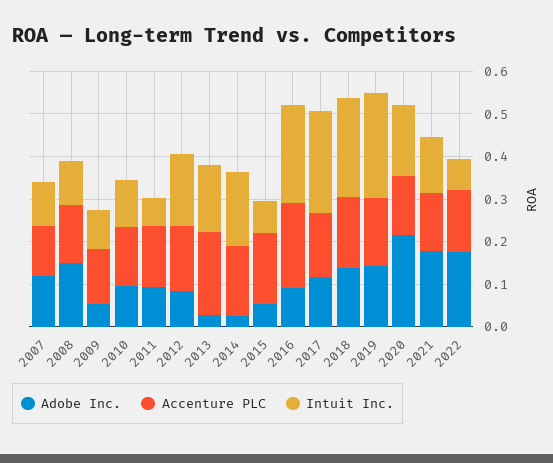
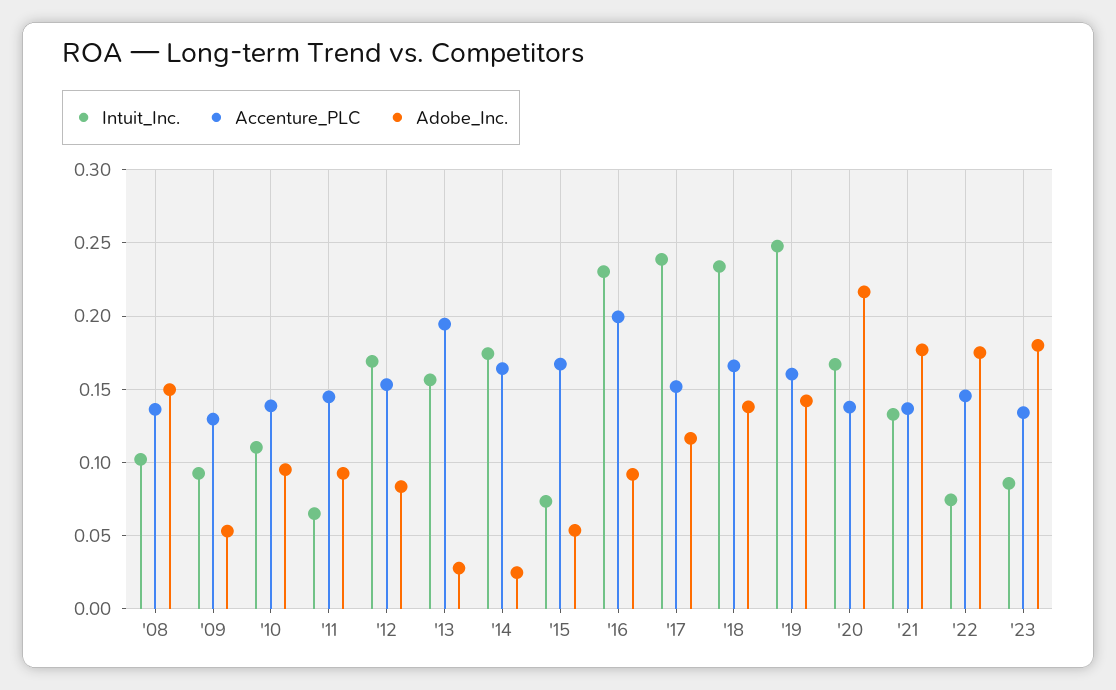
Adobe Inc., 2007: 0.12 -> none
Accenture PLC, 2007: 0.12 -> none
Intuit Inc., 2007: 0.1 -> none
Intuit Inc., '23: none -> 0.085
Accenture PLC, '23: none -> 0.135
Adobe Inc., '23: none -> 0.18

